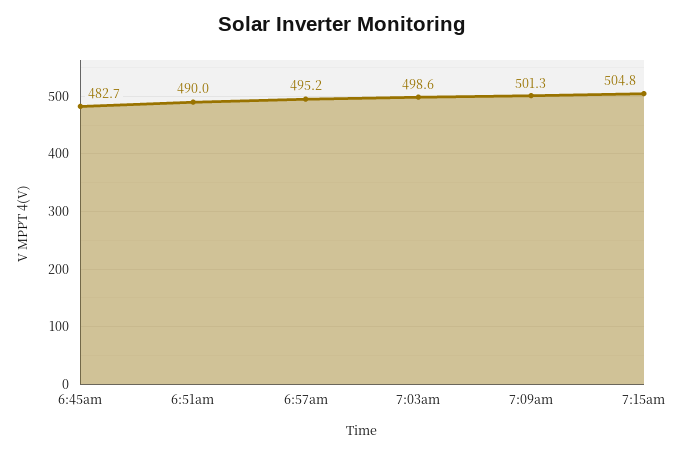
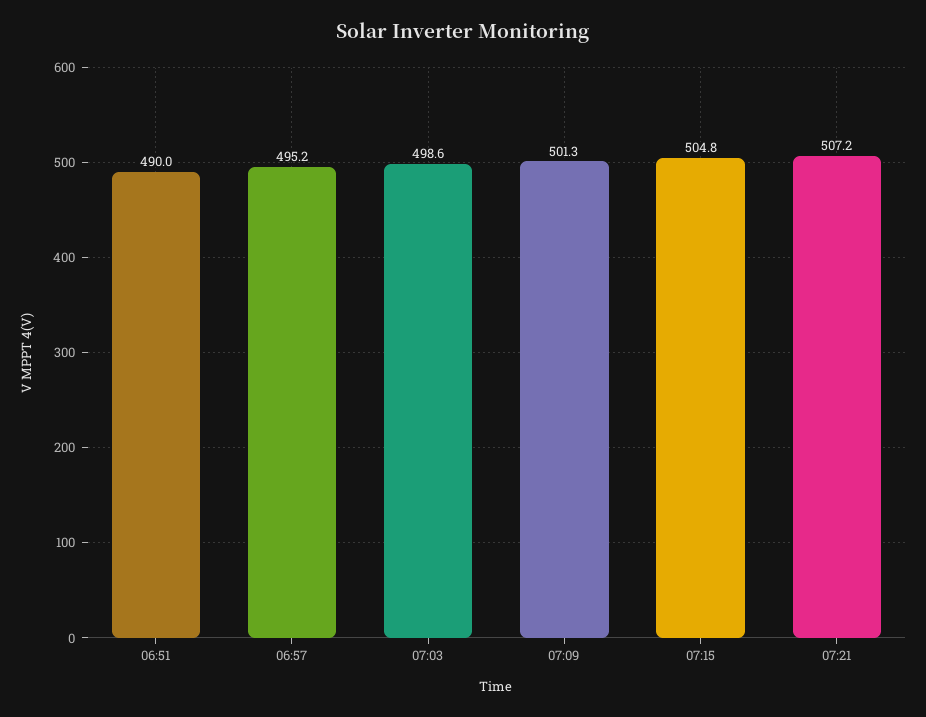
6:45am: 482.7 -> none
07:21: none -> 507.2

